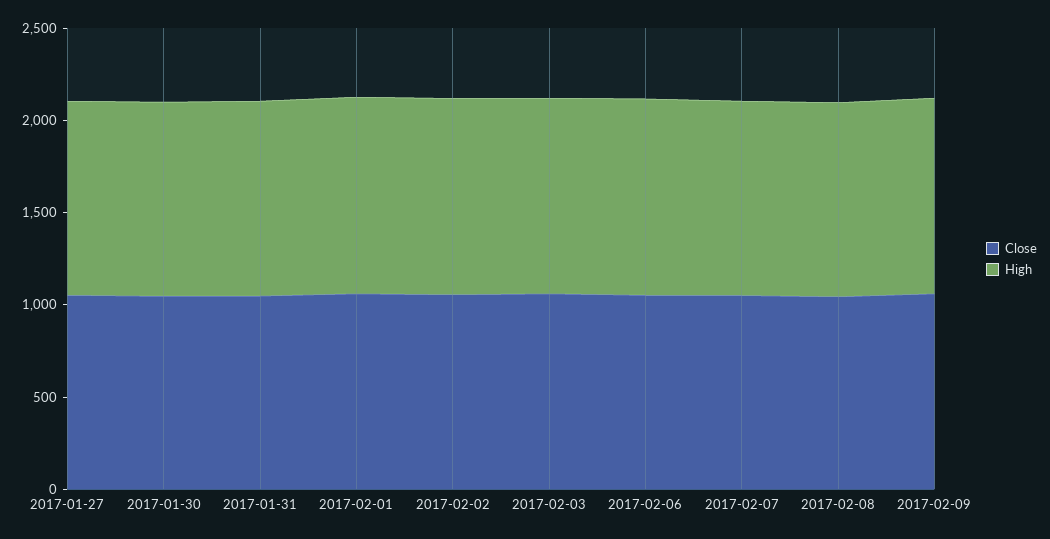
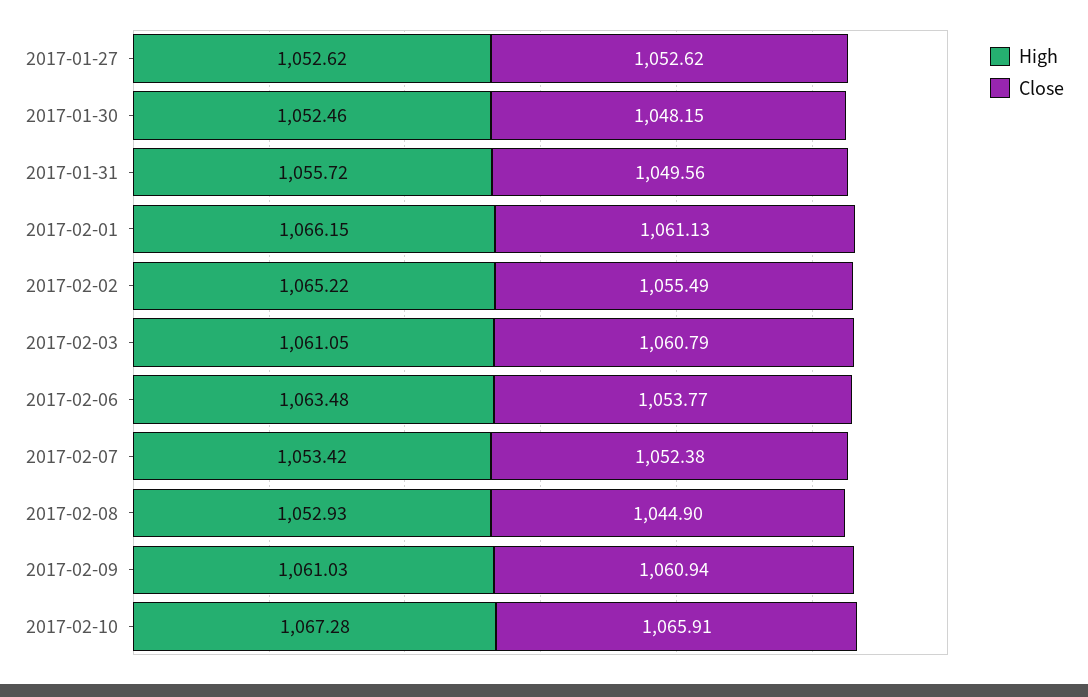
High, 2017-02-10: none -> 1067.28
Close, 2017-02-10: none -> 1065.91

